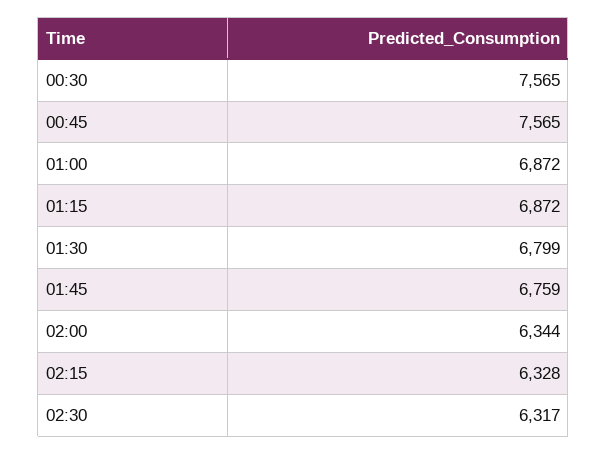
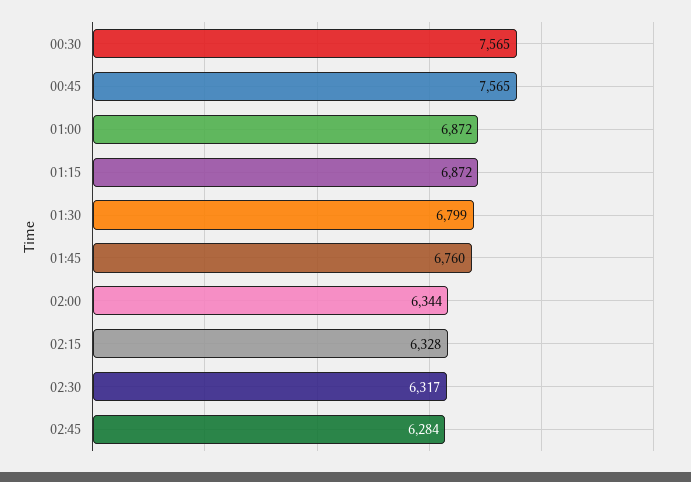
01:45: 6759 -> 6760
02:45: none -> 6284

